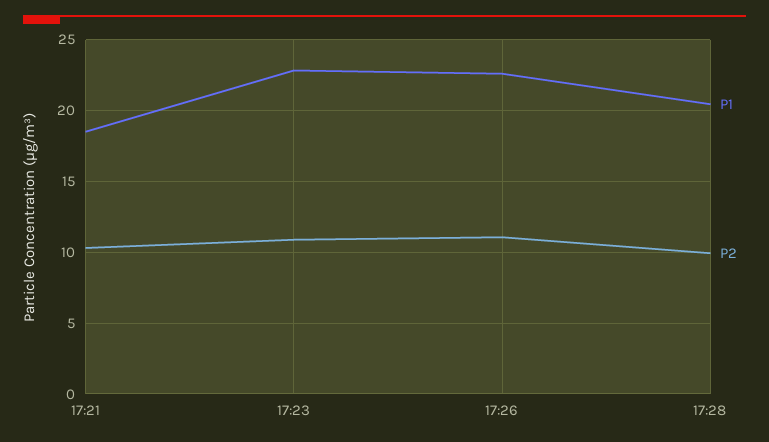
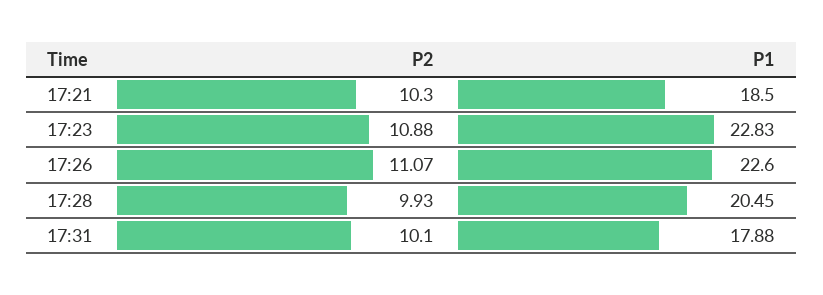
P2, 17:31: none -> 10.1
P1, 17:31: none -> 17.88

